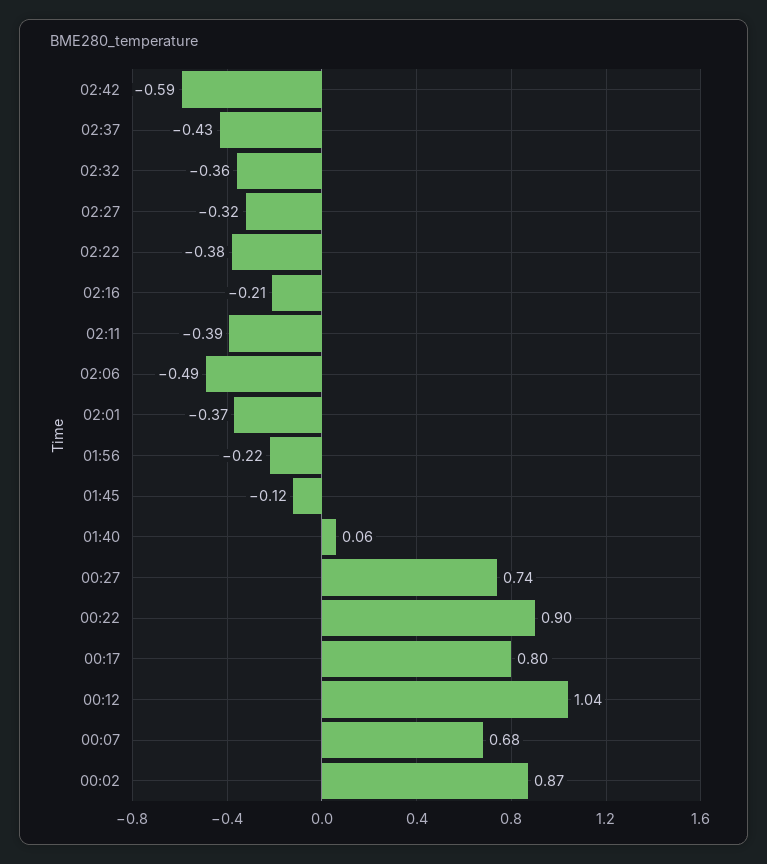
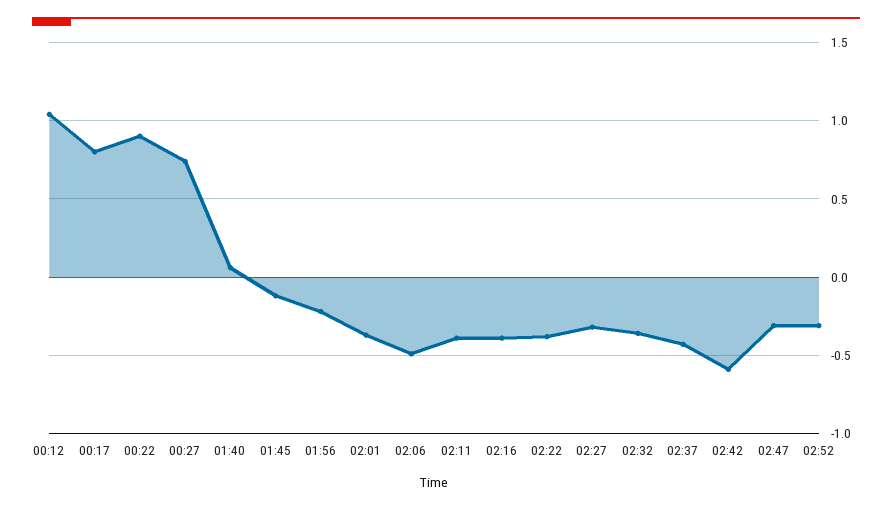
02:16: -0.21 -> -0.4
00:07: 0.68 -> none
00:02: 0.87 -> none
02:47: none -> -0.3
02:52: none -> -0.3

